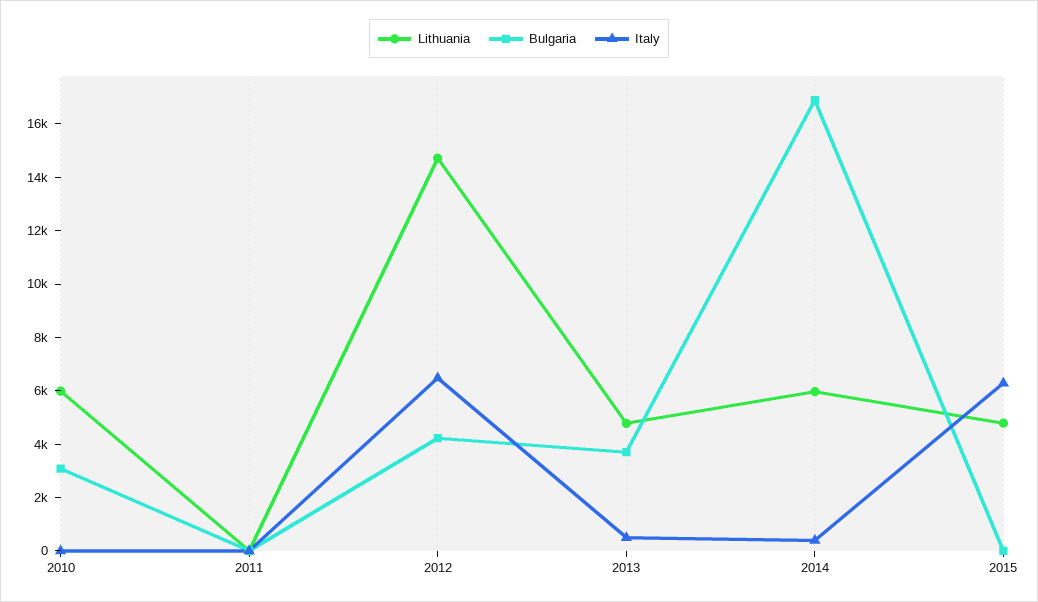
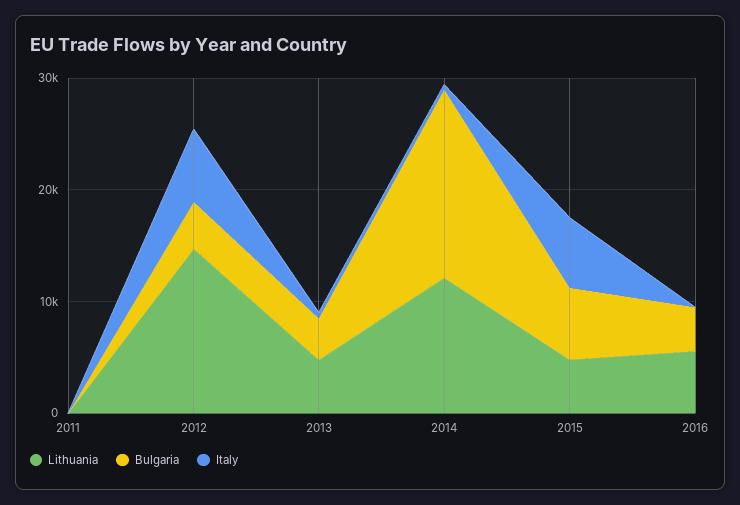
Lithuania, 2010: 6000 -> none
Bulgaria, 2010: 3000 -> none
Italy, 2010: 0 -> none
Lithuania, 2014: 6000 -> 12000
Bulgaria, 2015: 0 -> 6000
Lithuania, 2016: none -> 6000
Bulgaria, 2016: none -> 4000
Italy, 2016: none -> 0

